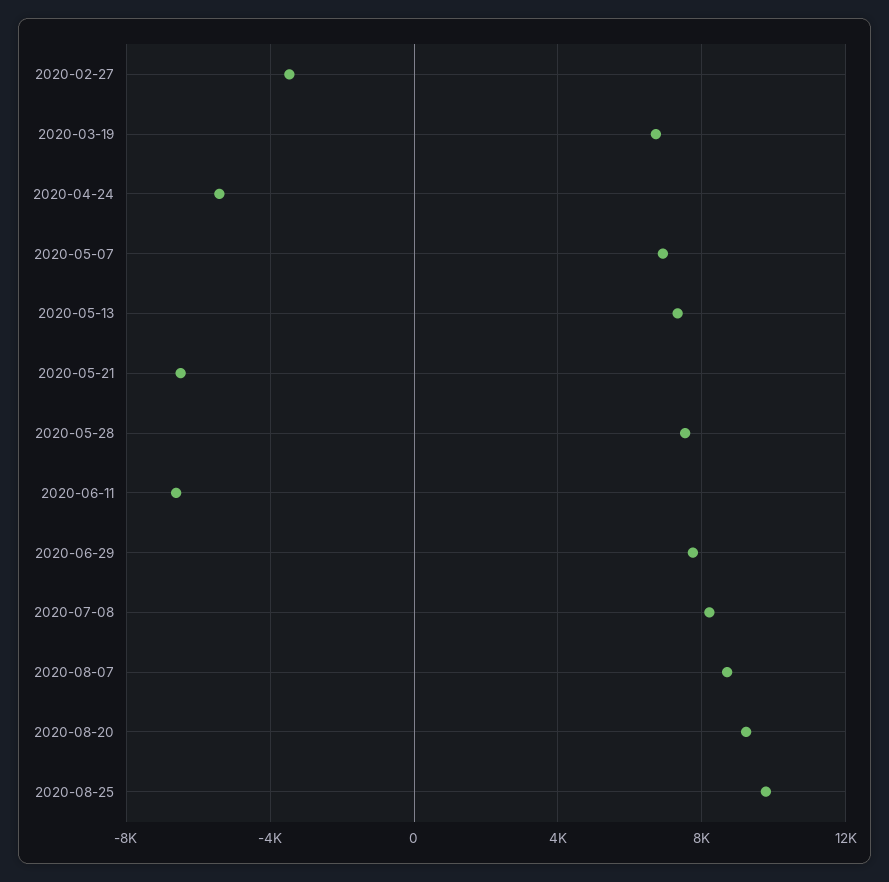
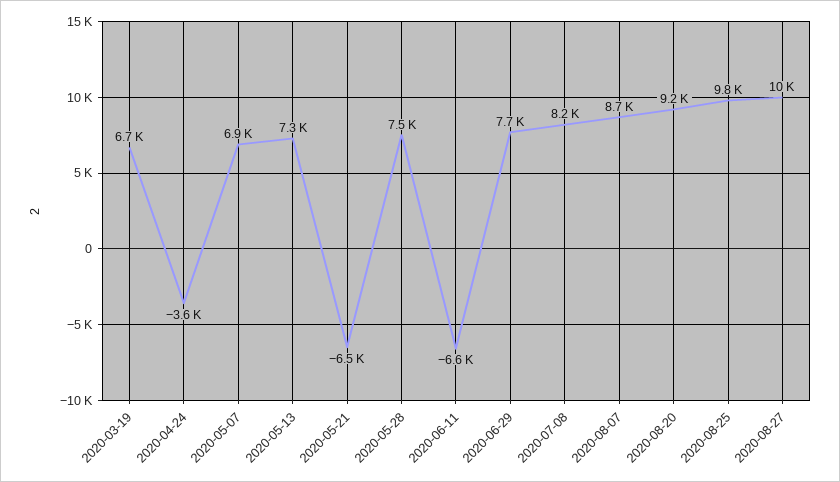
2020-02-27: -3500 -> none
2020-04-24: -5500 -> -3600
2020-08-27: none -> 10000

